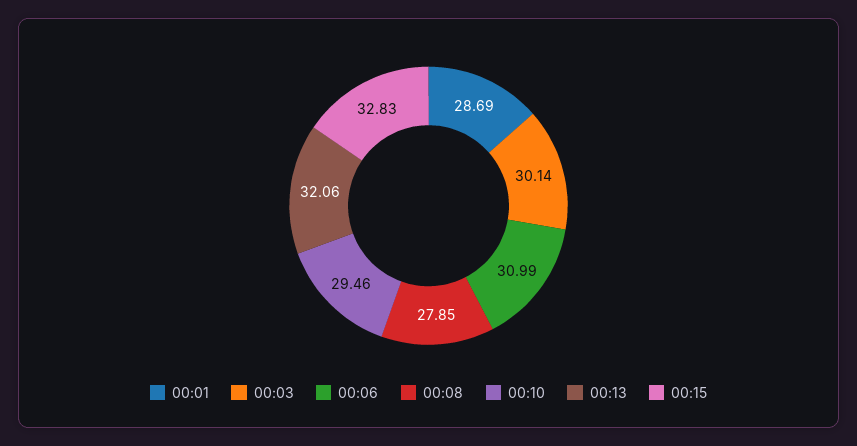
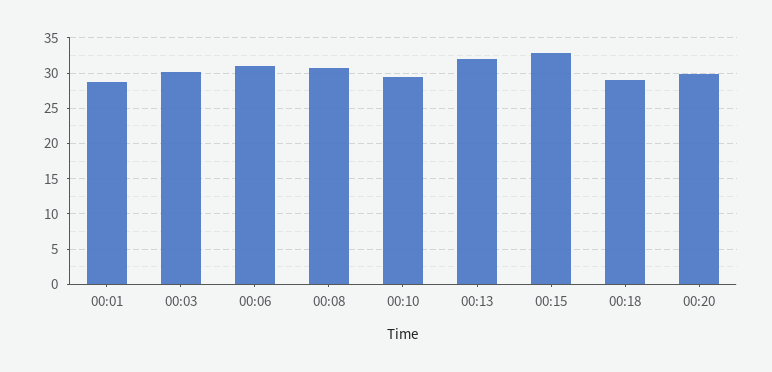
00:08: 27.85 -> 31
00:18: none -> 29
00:20: none -> 30

